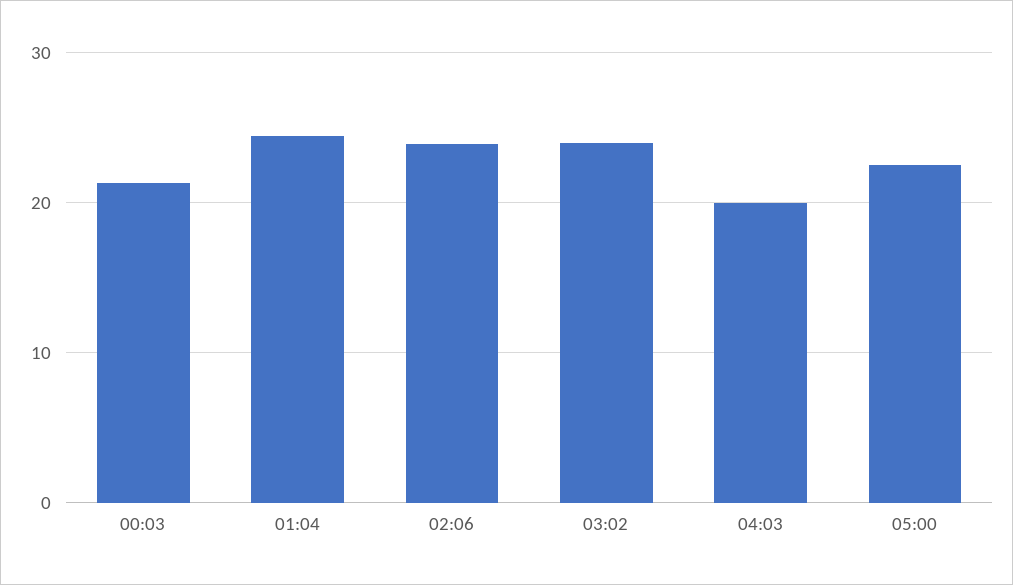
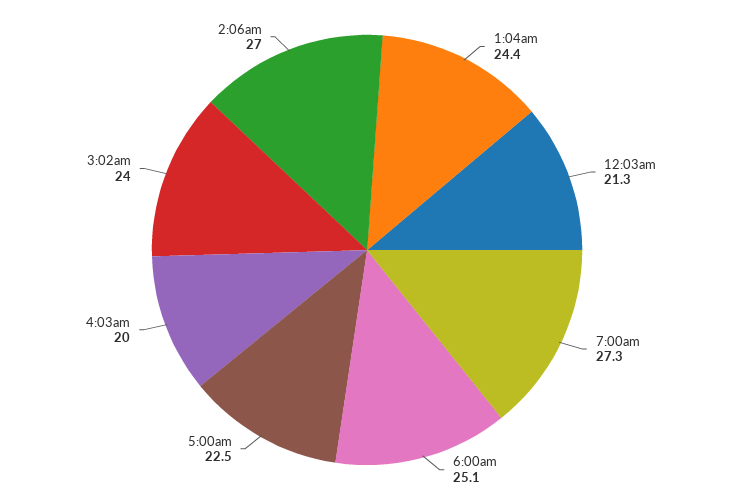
02:06: 24 -> 27
7:00am: none -> 27.3
6:00am: none -> 25.1

